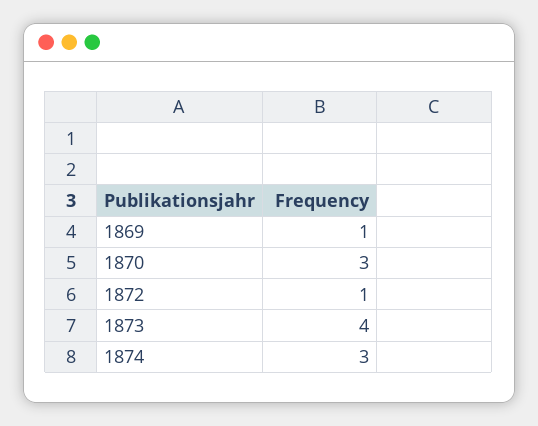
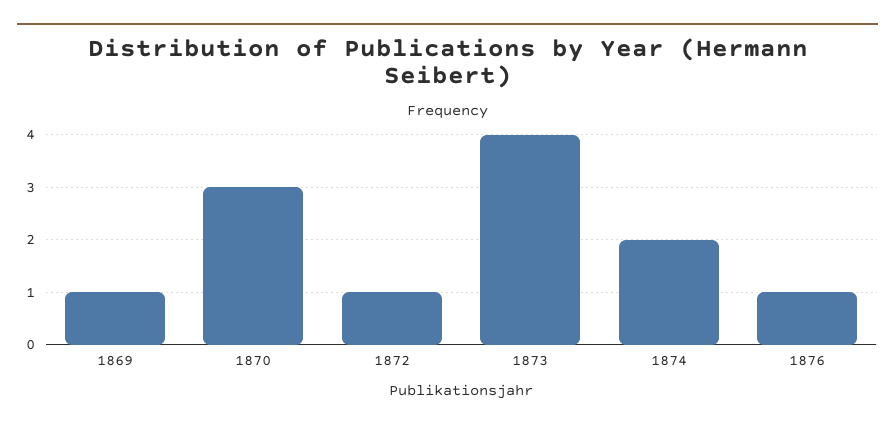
1874: 3 -> 2
1876: none -> 1

